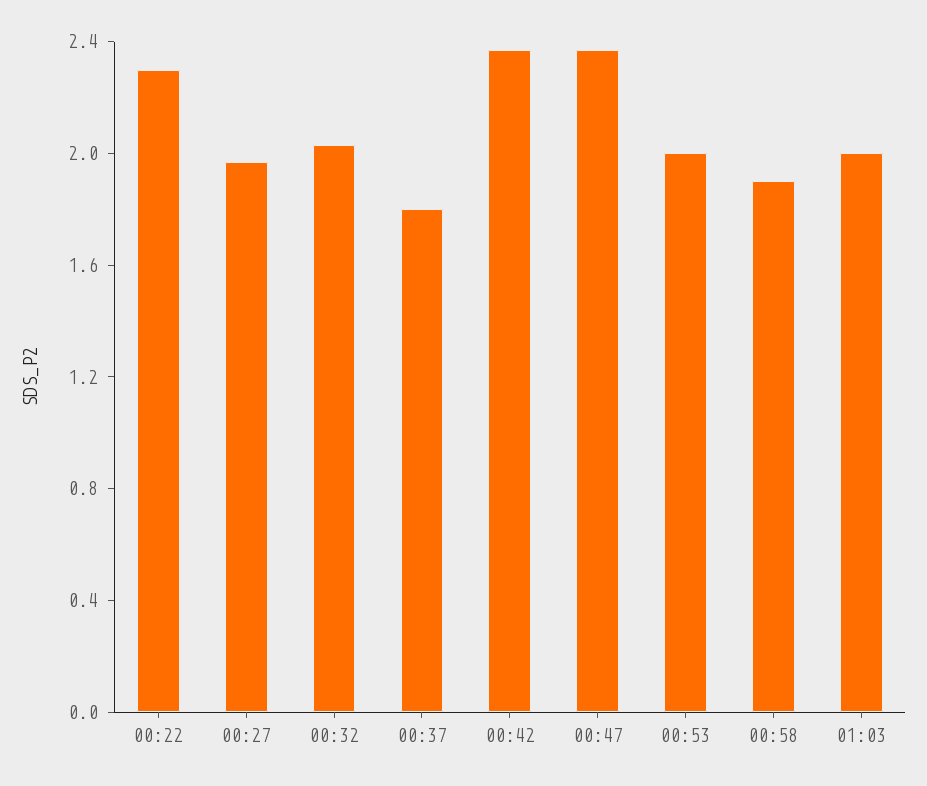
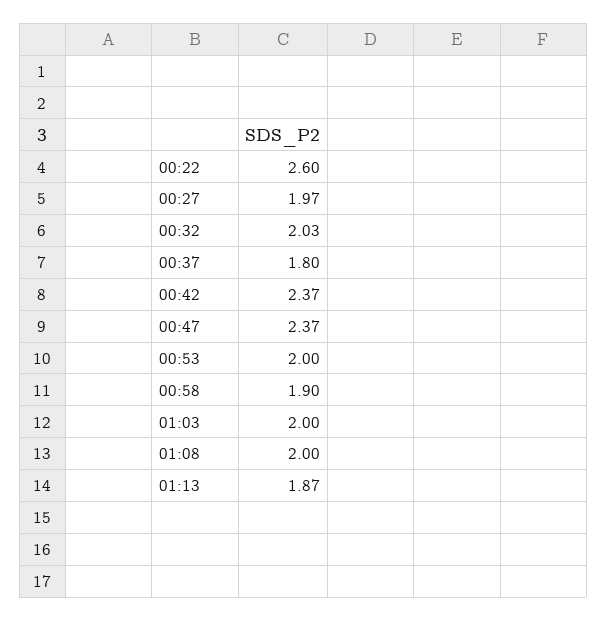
00:22: 2.3 -> 2.6
01:08: none -> 2
01:13: none -> 1.87

